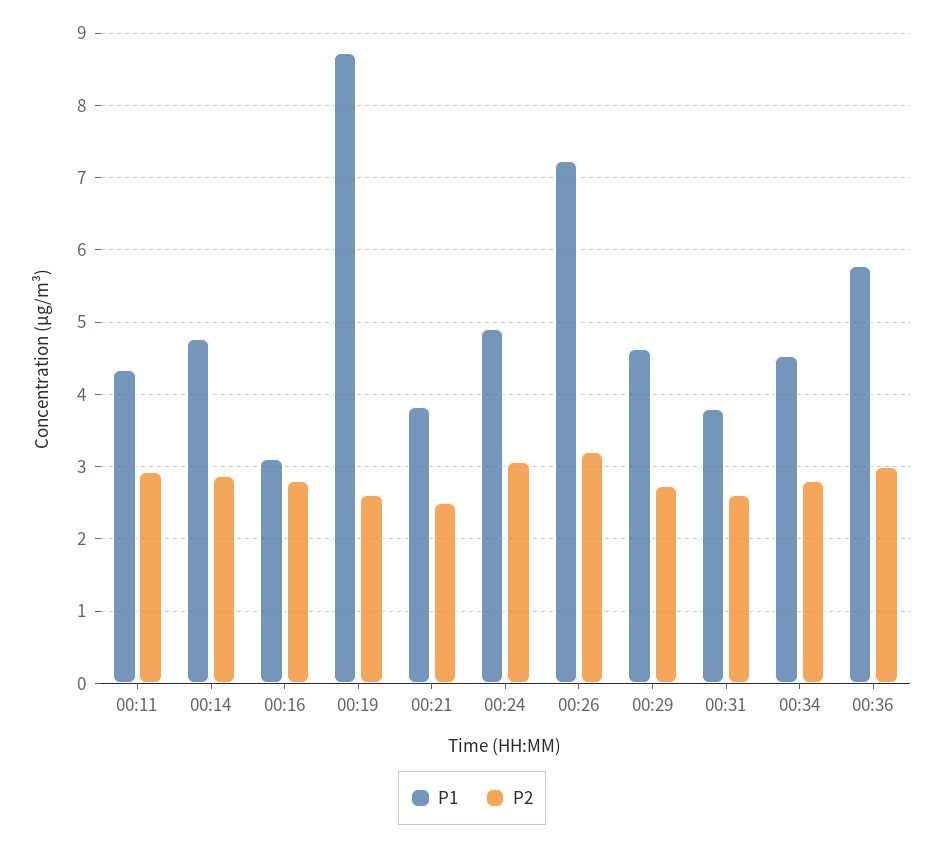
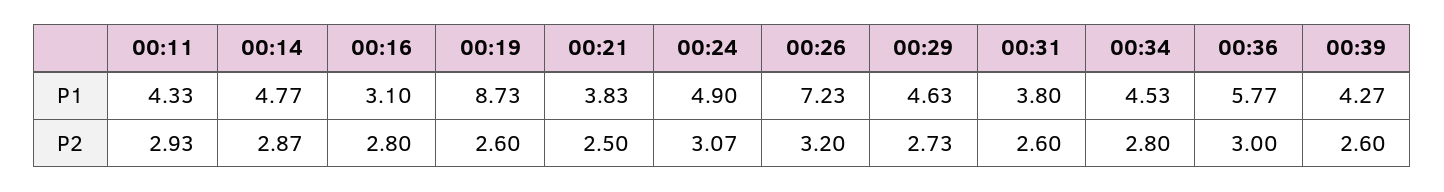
P1, 00:39: none -> 4.27
P2, 00:39: none -> 2.6

